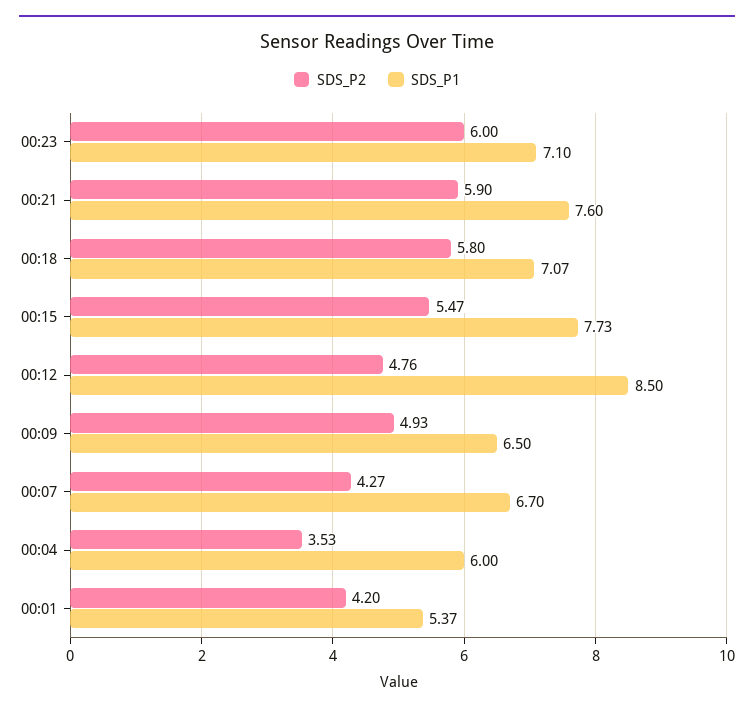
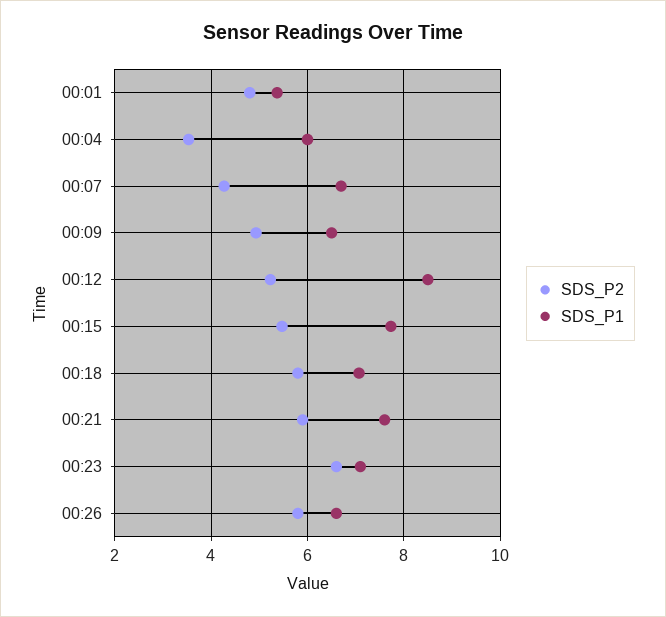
SDS_P2, 00:23: 6 -> 6.6
SDS_P2, 00:12: 4.76 -> 5.2
SDS_P2, 00:01: 4.2 -> 4.8
SDS_P2, 00:26: none -> 5.8
SDS_P1, 00:26: none -> 6.6

